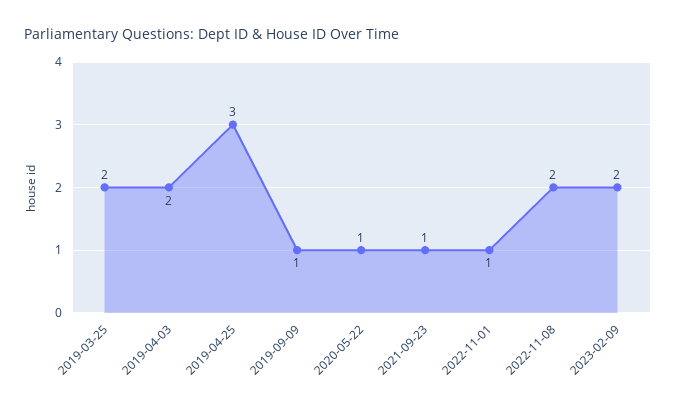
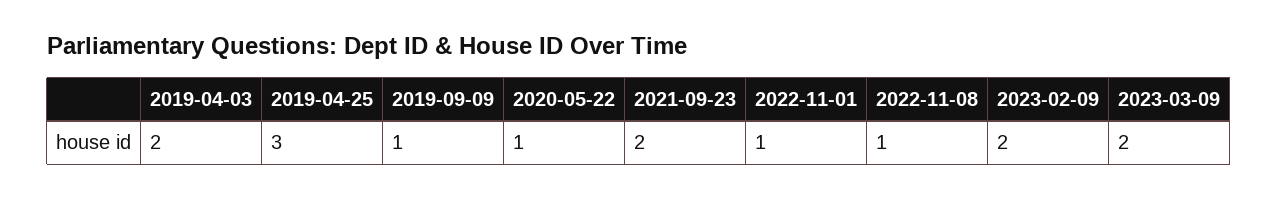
2019-03-25: 2 -> none
2021-09-23: 1 -> 2
2022-11-08: 2 -> 1
2023-03-09: none -> 2

